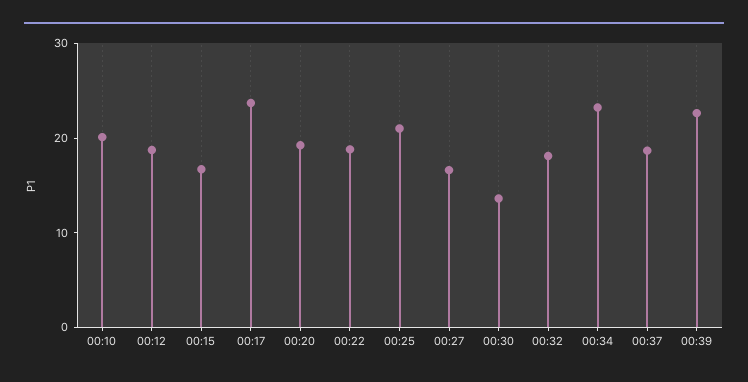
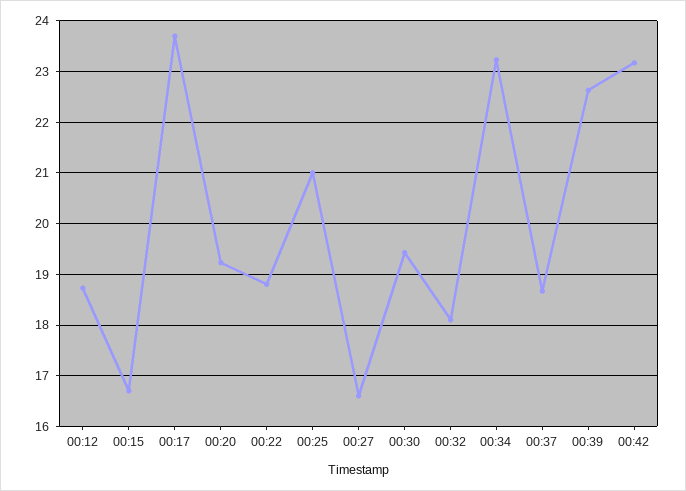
00:10: 20 -> none
00:30: 14 -> 19.4
00:42: none -> 23.2

